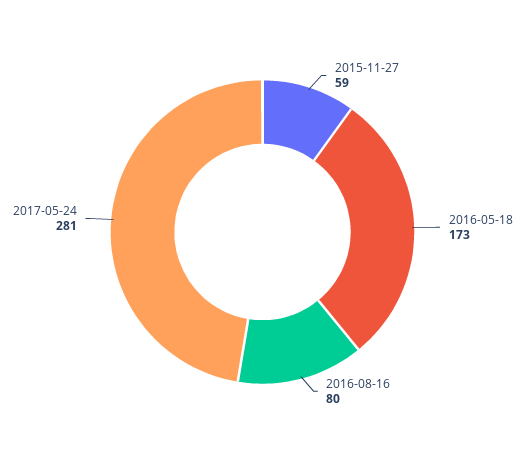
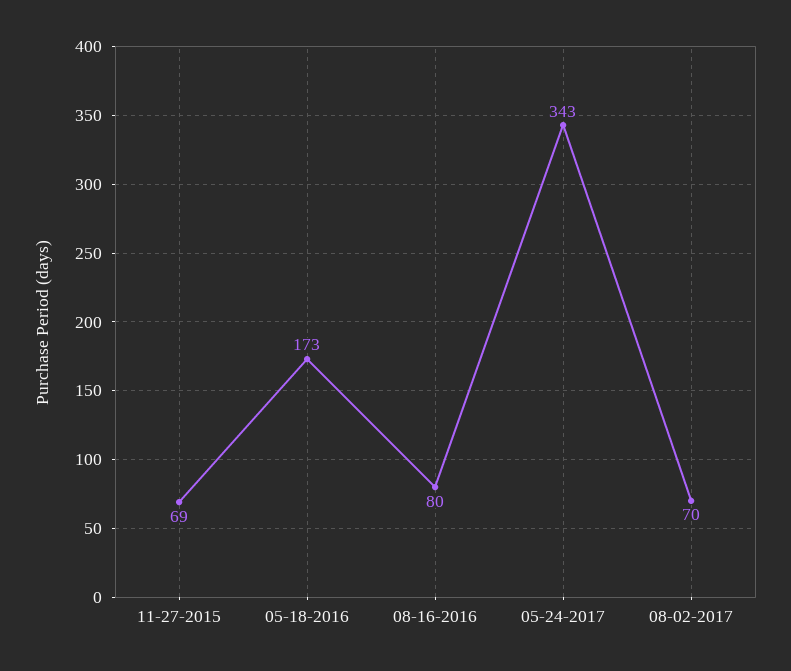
2015-11-27: 59 -> 69
2017-05-24: 281 -> 343
08-02-2017: none -> 70

